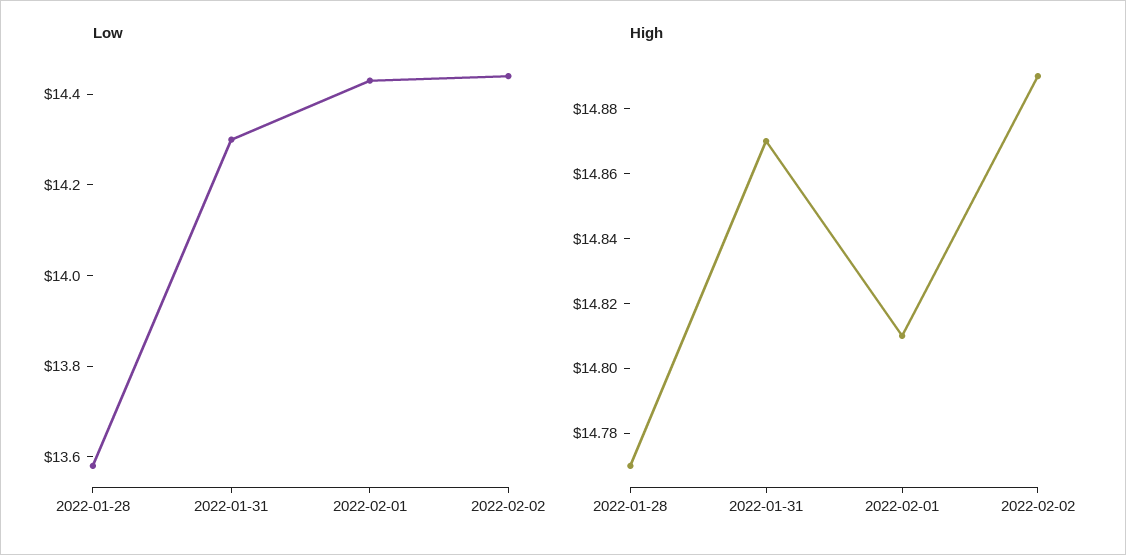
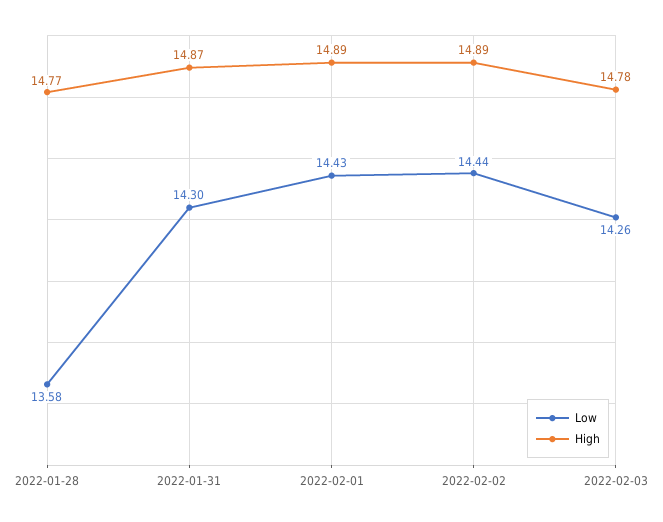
High, 2022-02-01: 14.81 -> 14.89
Low, 2022-02-03: none -> 14.26
High, 2022-02-03: none -> 14.78

